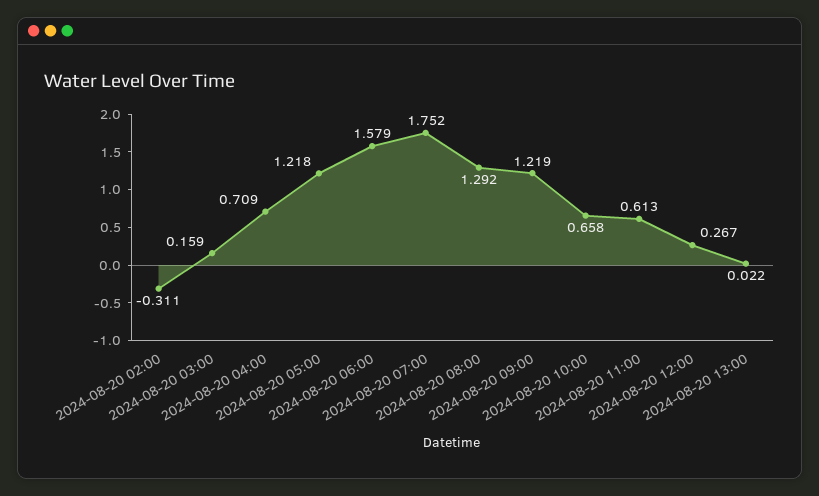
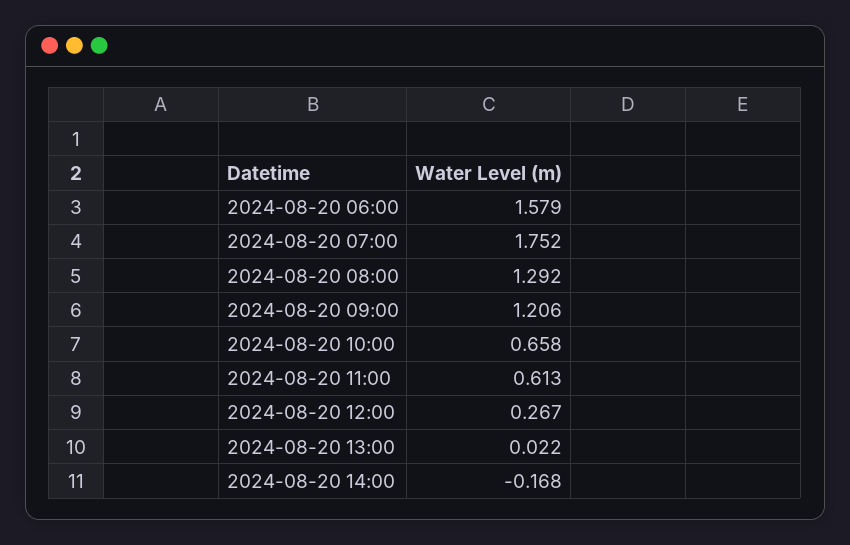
2024-08-20 02:00: -0.311 -> none
2024-08-20 03:00: 0.159 -> none
2024-08-20 04:00: 0.709 -> none
2024-08-20 05:00: 1.218 -> none
2024-08-20 09:00: 1.219 -> 1.206
2024-08-20 14:00: none -> -0.168

